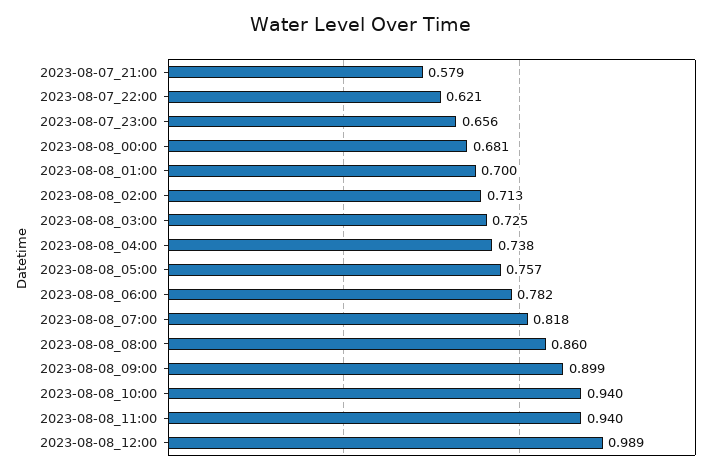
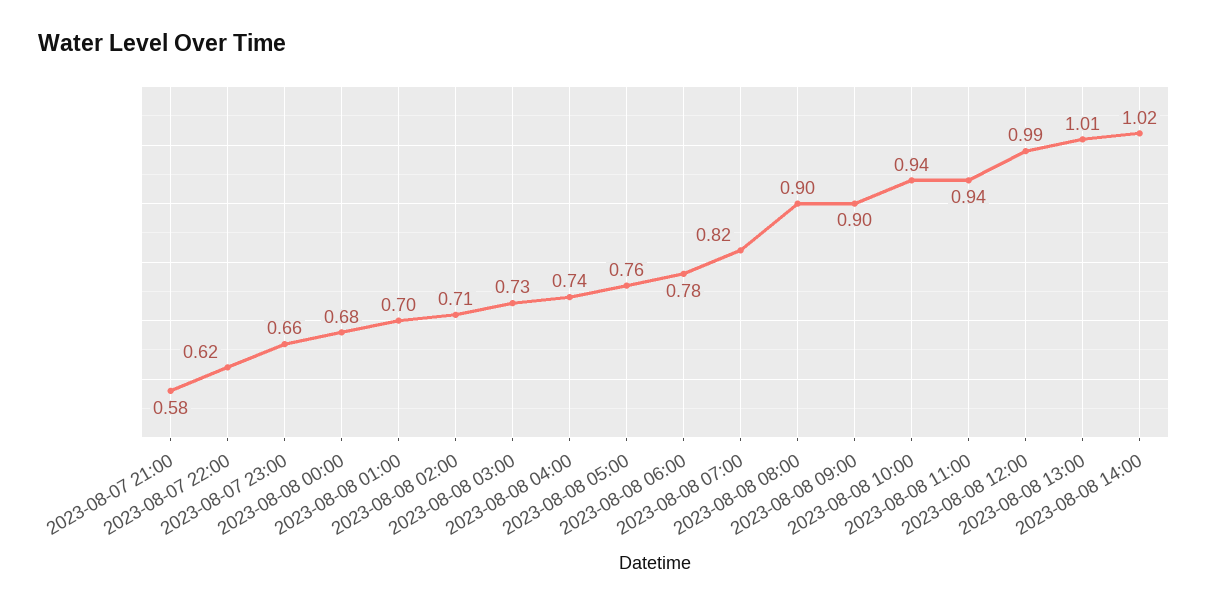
2023-08-08_08:00: 0.86 -> 0.9
2023-08-08 13:00: none -> 1.01
2023-08-08 14:00: none -> 1.02

